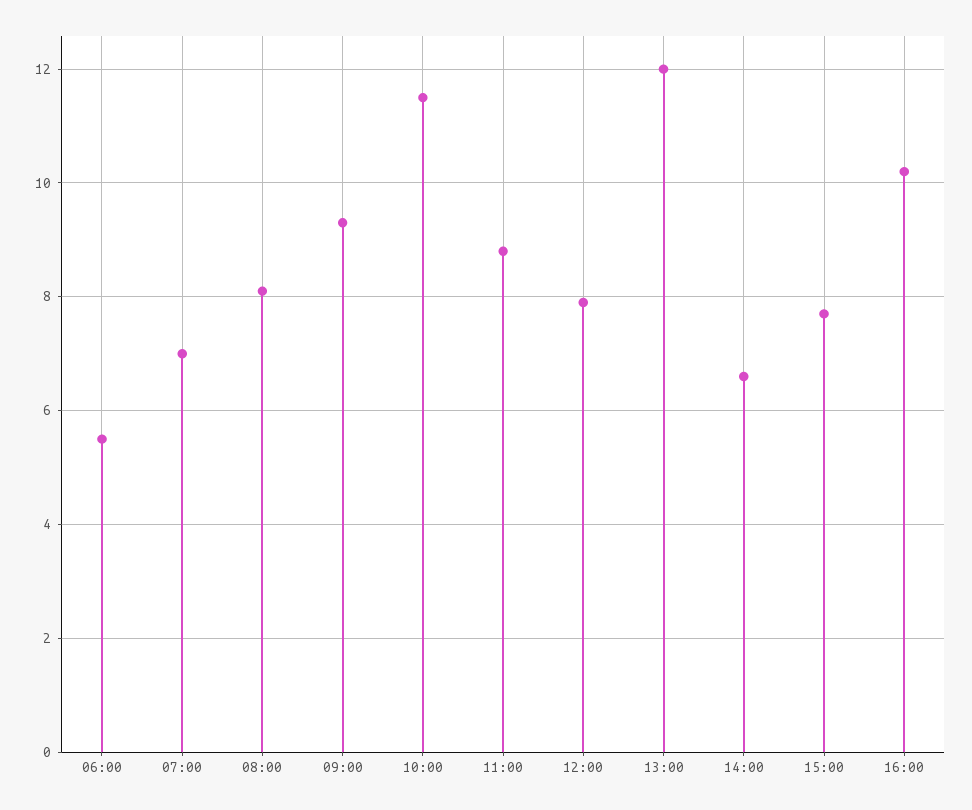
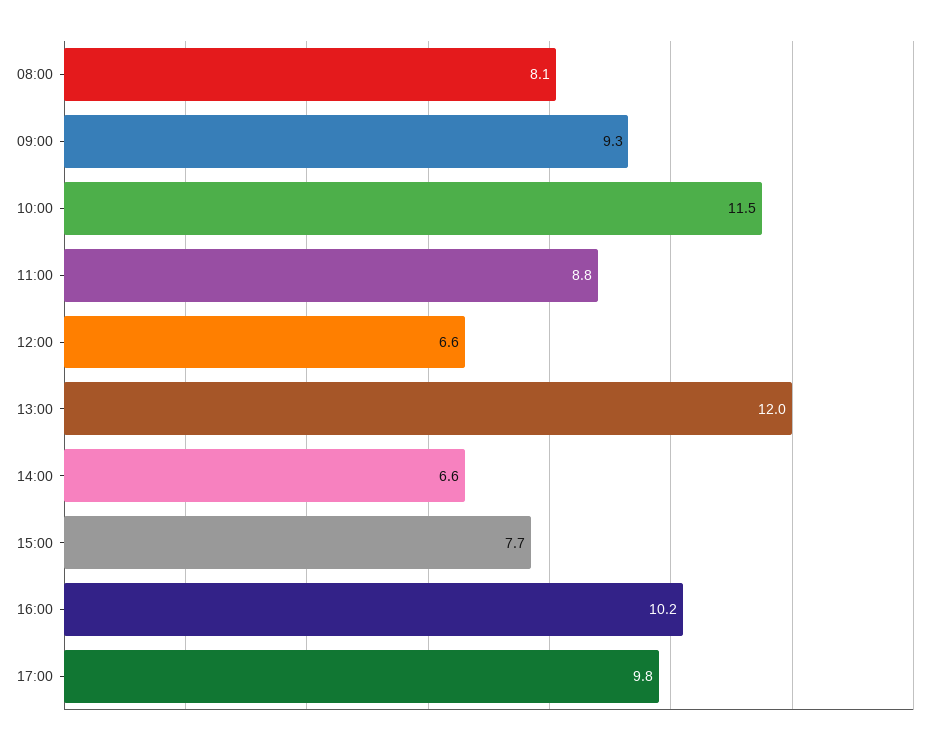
06:00: 5.5 -> none
07:00: 7 -> none
12:00: 8 -> 6.6
17:00: none -> 9.8

